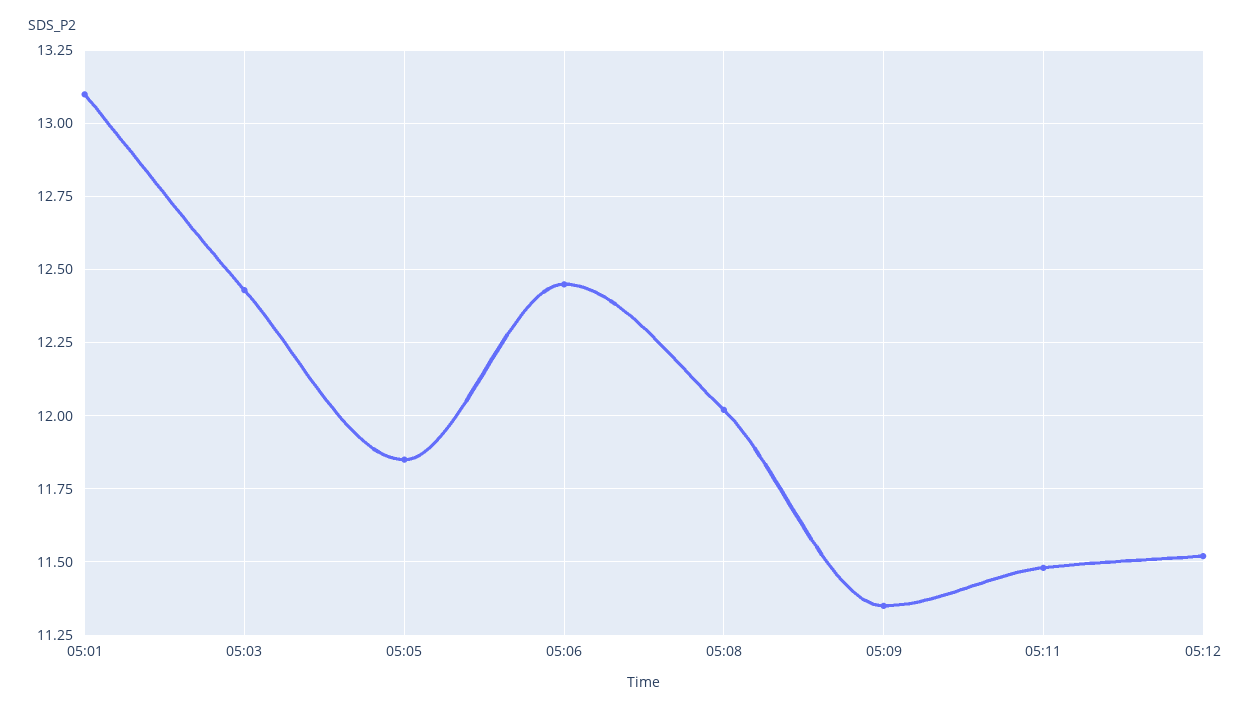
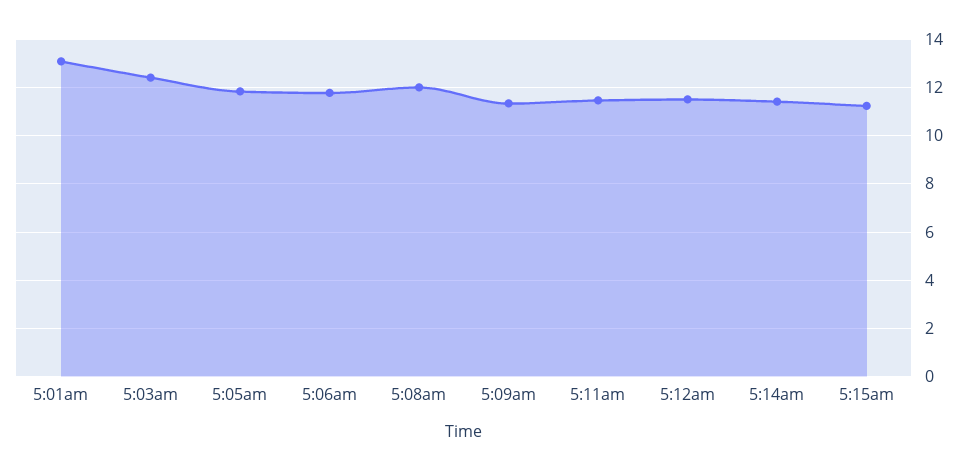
05:06: 12.45 -> 11.75
5:14am: none -> 11.5
5:15am: none -> 11.25

